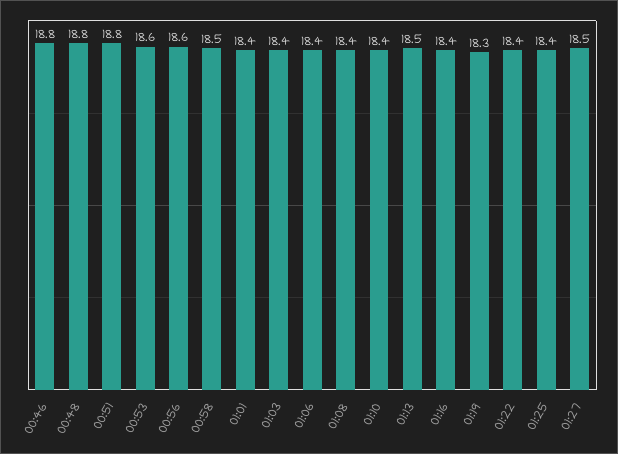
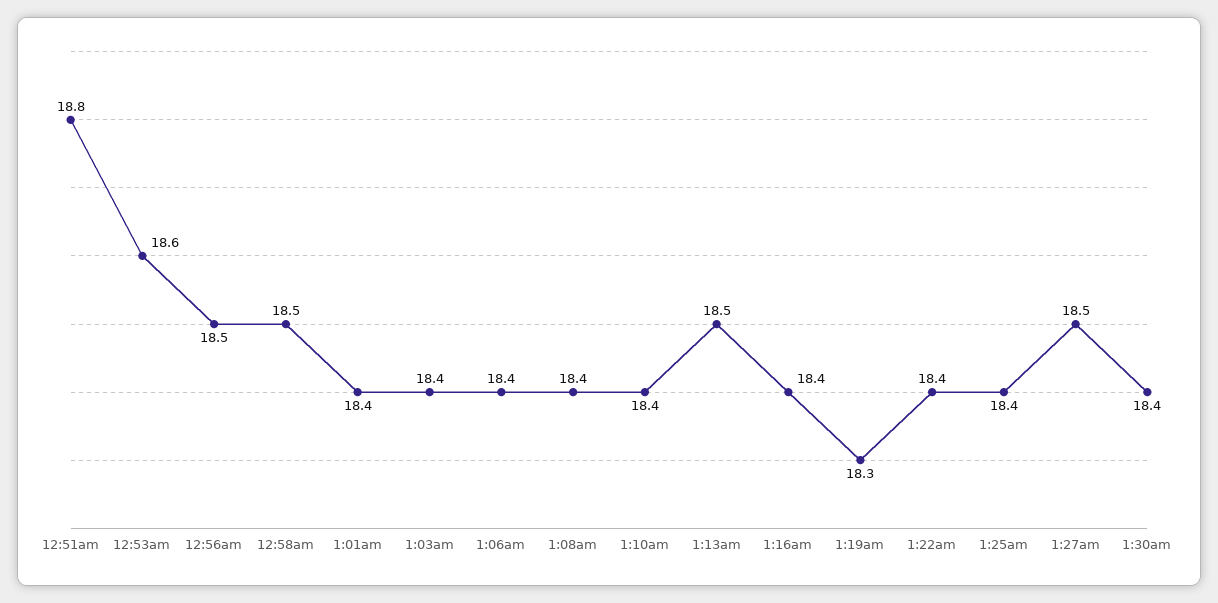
00:46: 18.8 -> none
00:48: 18.8 -> none
00:56: 18.6 -> 18.5
1:30am: none -> 18.4

